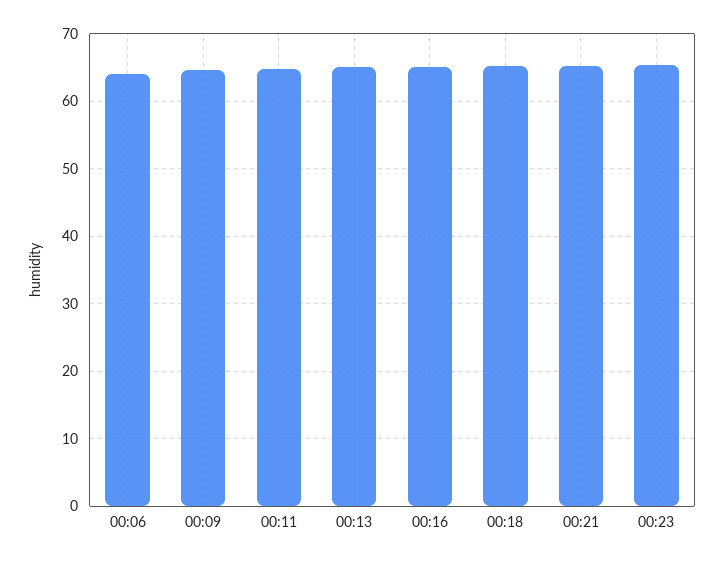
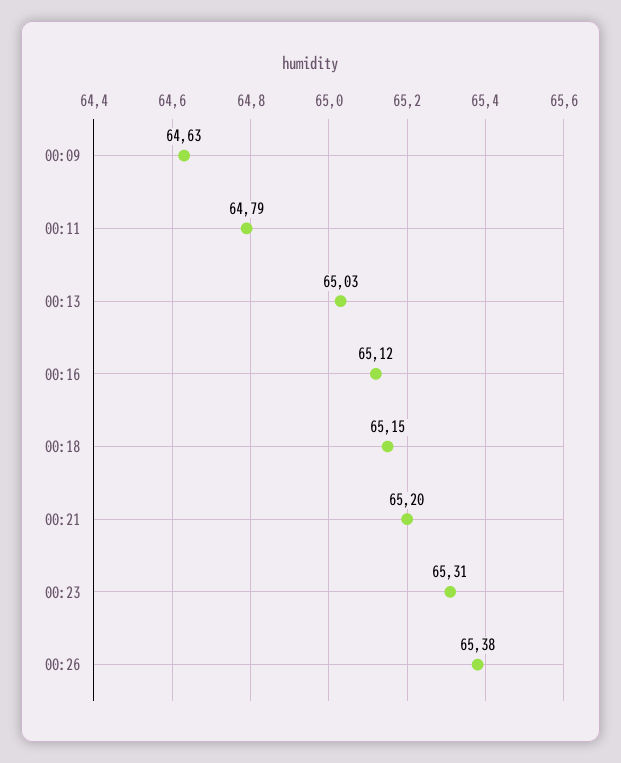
00:06: 64 -> none
00:26: none -> 65.38

